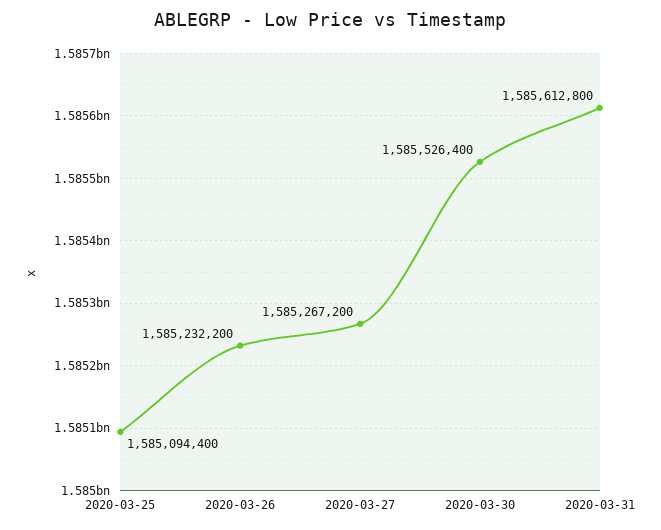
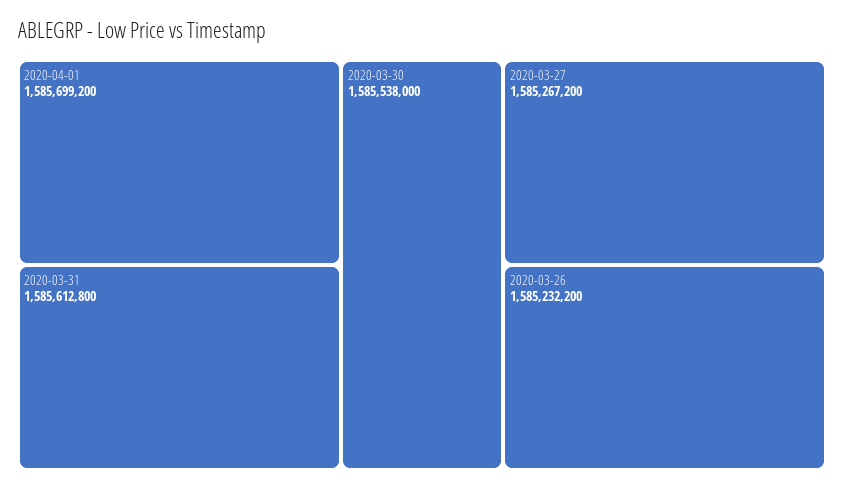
2020-03-25: 1585094400 -> none
2020-03-30: 1585526400 -> 1585538000
2020-04-01: none -> 1585699200

